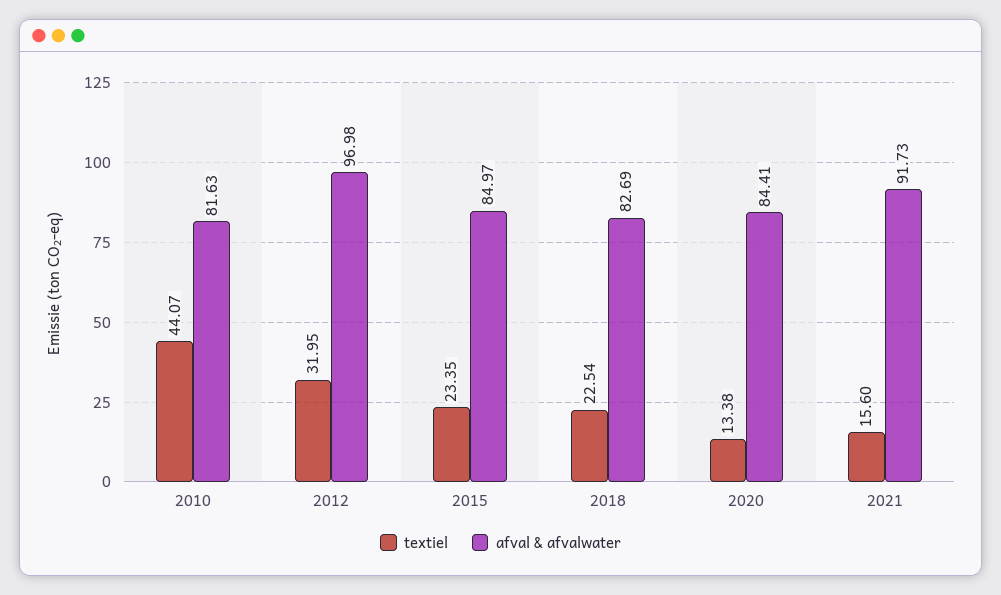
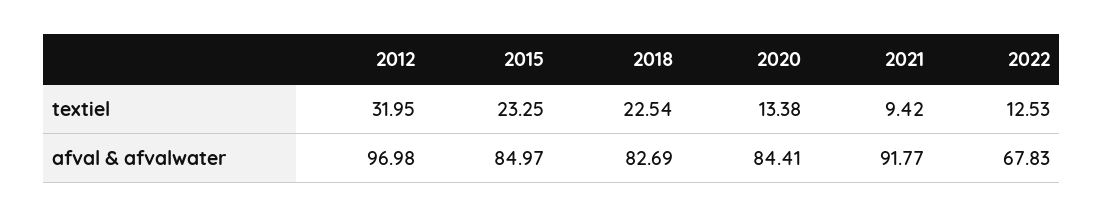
textiel, 2010: 44.07 -> none
afval & afvalwater, 2010: 81.63 -> none
textiel, 2015: 23.35 -> 23.25
textiel, 2021: 15.6 -> 9.42
afval & afvalwater, 2021: 91.73 -> 91.77
textiel, 2022: none -> 12.53
afval & afvalwater, 2022: none -> 67.83

